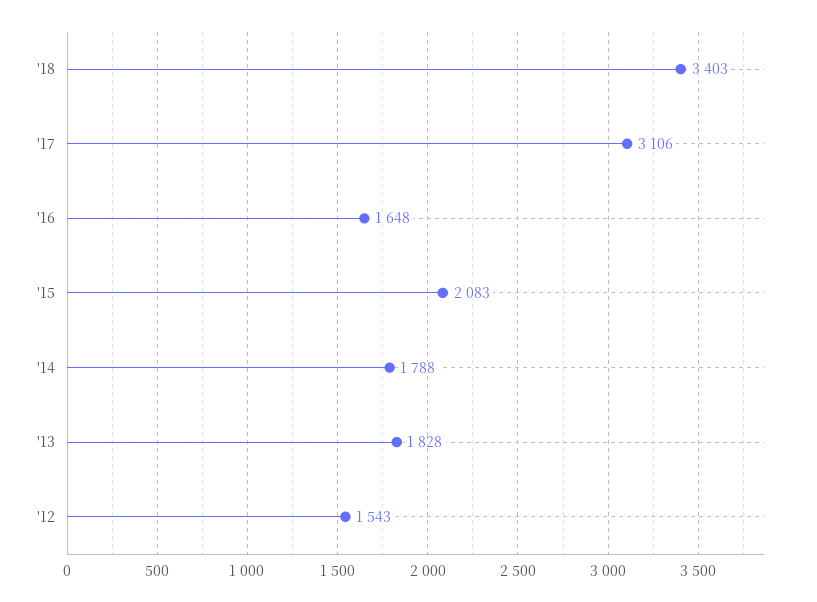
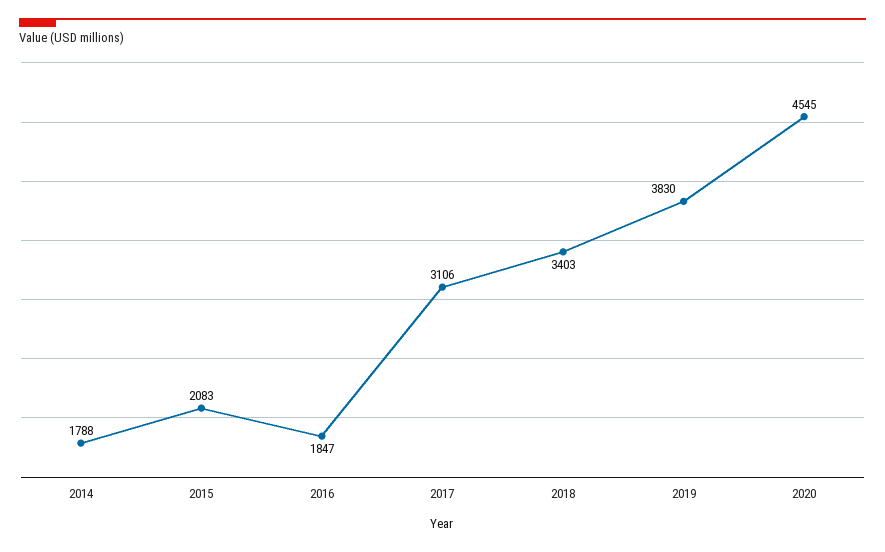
'16: 1648 -> 1847
'13: 1828 -> none
'12: 1543 -> none
2019: none -> 3830
2020: none -> 4545

